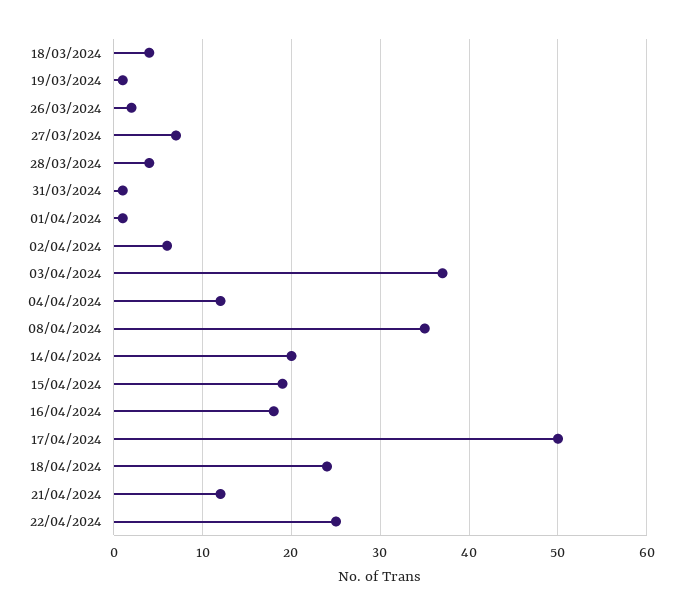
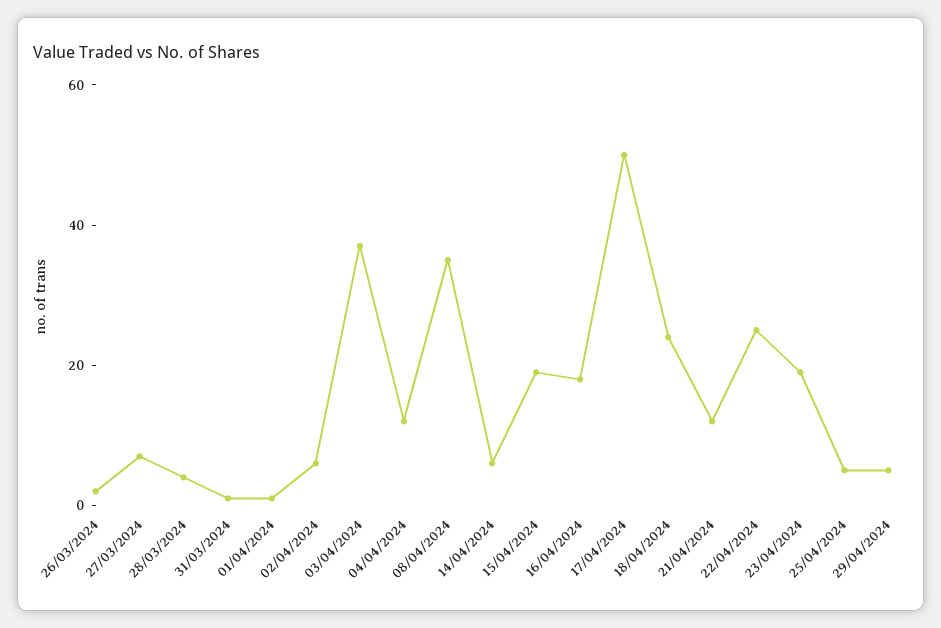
18/03/2024: 4 -> none
19/03/2024: 1 -> none
14/04/2024: 20 -> 5
23/04/2024: none -> 20
25/04/2024: none -> 5
29/04/2024: none -> 5

